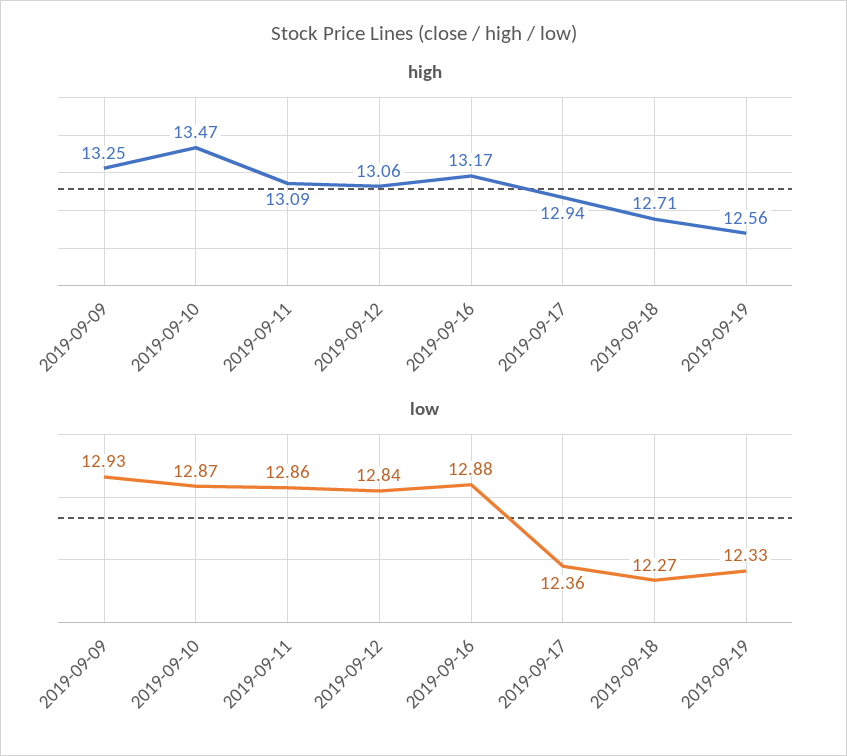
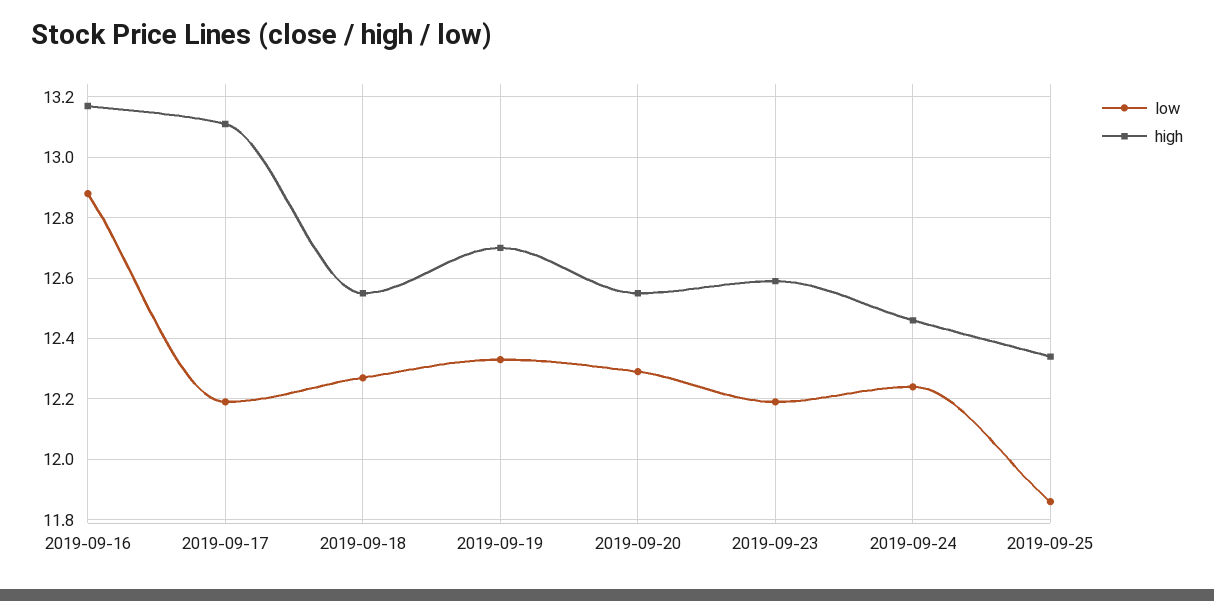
high, 2019-09-09: 13.25 -> none
high, 2019-09-10: 13.47 -> none
high, 2019-09-11: 13.09 -> none
high, 2019-09-12: 13.06 -> none
high, 2019-09-17: 12.94 -> 13.1
high, 2019-09-18: 12.71 -> 12.55
high, 2019-09-19: 12.56 -> 12.7
low, 2019-09-09: 12.93 -> none
low, 2019-09-10: 12.87 -> none
low, 2019-09-11: 12.86 -> none
low, 2019-09-12: 12.84 -> none
low, 2019-09-17: 12.36 -> 12.2
low, 2019-09-20: none -> 12.3
high, 2019-09-20: none -> 12.55
low, 2019-09-23: none -> 12.2
high, 2019-09-23: none -> 12.6
low, 2019-09-24: none -> 12.25
high, 2019-09-24: none -> 12.45
low, 2019-09-25: none -> 11.85
high, 2019-09-25: none -> 12.35

